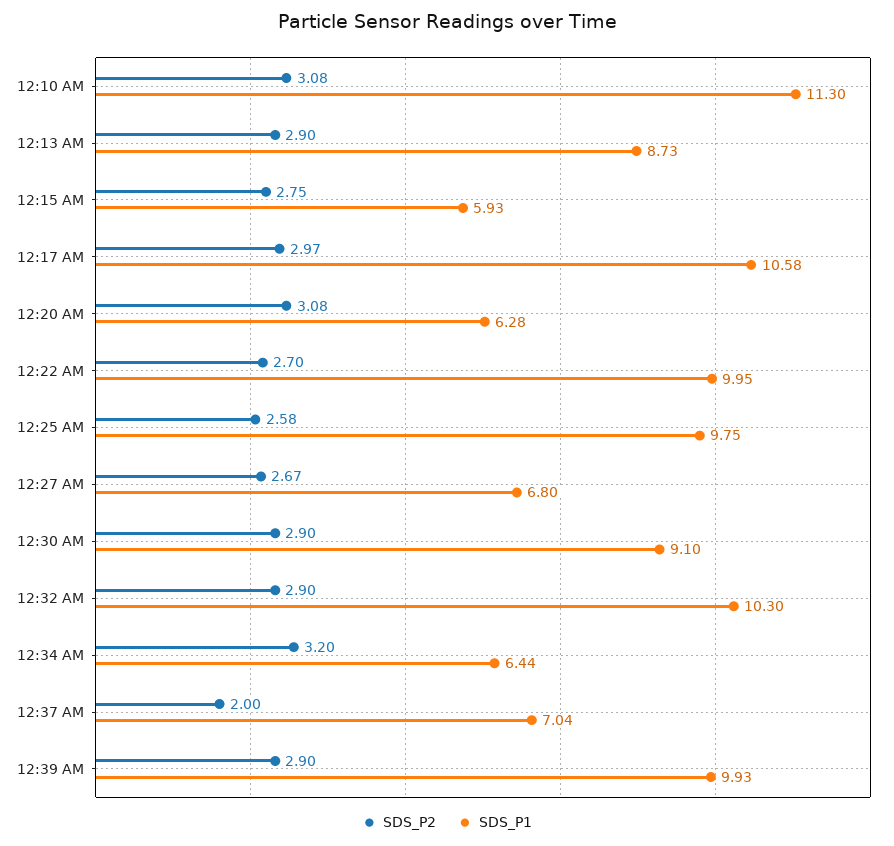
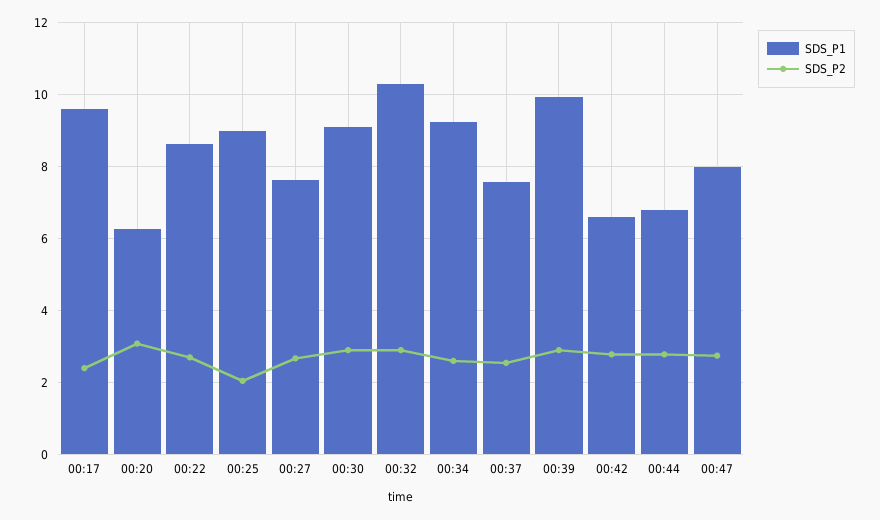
SDS_P2, 12:10 AM: 3.08 -> none
SDS_P1, 12:10 AM: 11.3 -> none
SDS_P2, 12:13 AM: 2.9 -> none
SDS_P1, 12:13 AM: 8.73 -> none
SDS_P2, 12:15 AM: 2.75 -> none
SDS_P1, 12:15 AM: 5.93 -> none
SDS_P2, 12:17 AM: 2.97 -> 2.4
SDS_P1, 12:17 AM: 10.58 -> 9.6
SDS_P1, 12:22 AM: 9.95 -> 8.6
SDS_P2, 12:25 AM: 2.58 -> 2
SDS_P1, 12:25 AM: 9.75 -> 9
SDS_P1, 12:27 AM: 6.8 -> 7.6
SDS_P2, 12:34 AM: 3.2 -> 2.6
SDS_P1, 12:34 AM: 6.44 -> 9.2
SDS_P2, 12:37 AM: 2 -> 2.6
SDS_P1, 12:37 AM: 7.04 -> 7.6
SDS_P1, 00:42: none -> 6.6
SDS_P2, 00:42: none -> 2.8
SDS_P1, 00:44: none -> 6.8
SDS_P2, 00:44: none -> 2.8
SDS_P1, 00:47: none -> 8
SDS_P2, 00:47: none -> 2.8

